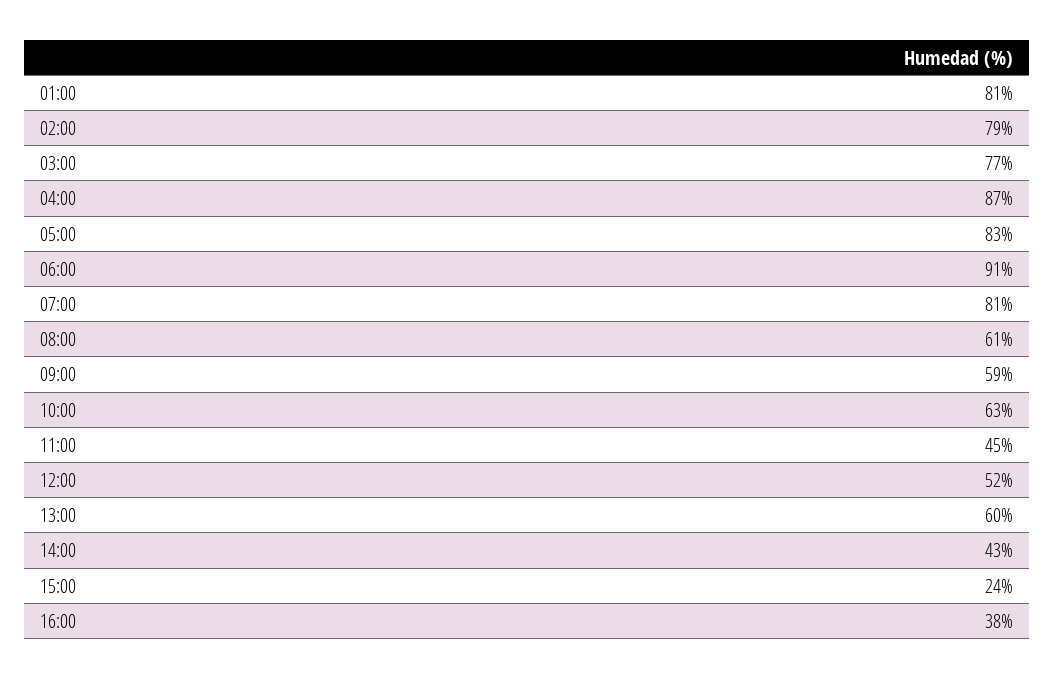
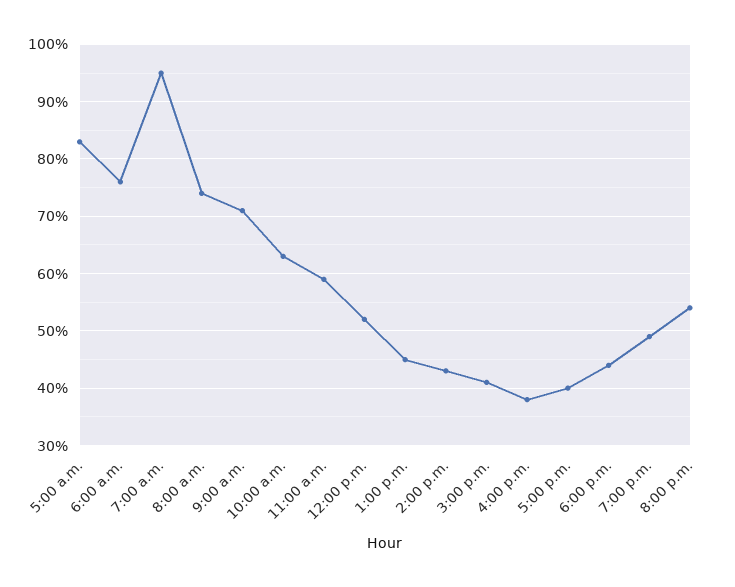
01:00: 81 -> none
02:00: 79 -> none
03:00: 77 -> none
04:00: 87 -> none
06:00: 91 -> 75
07:00: 81 -> 95
08:00: 61 -> 75
09:00: 59 -> 70
11:00: 45 -> 60
13:00: 60 -> 45
15:00: 24 -> 40
5:00 p.m.: none -> 40
6:00 p.m.: none -> 45
7:00 p.m.: none -> 50
8:00 p.m.: none -> 55

